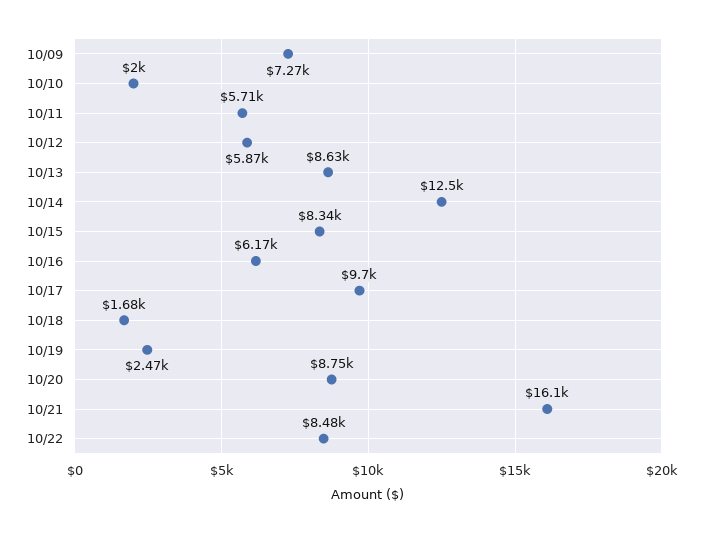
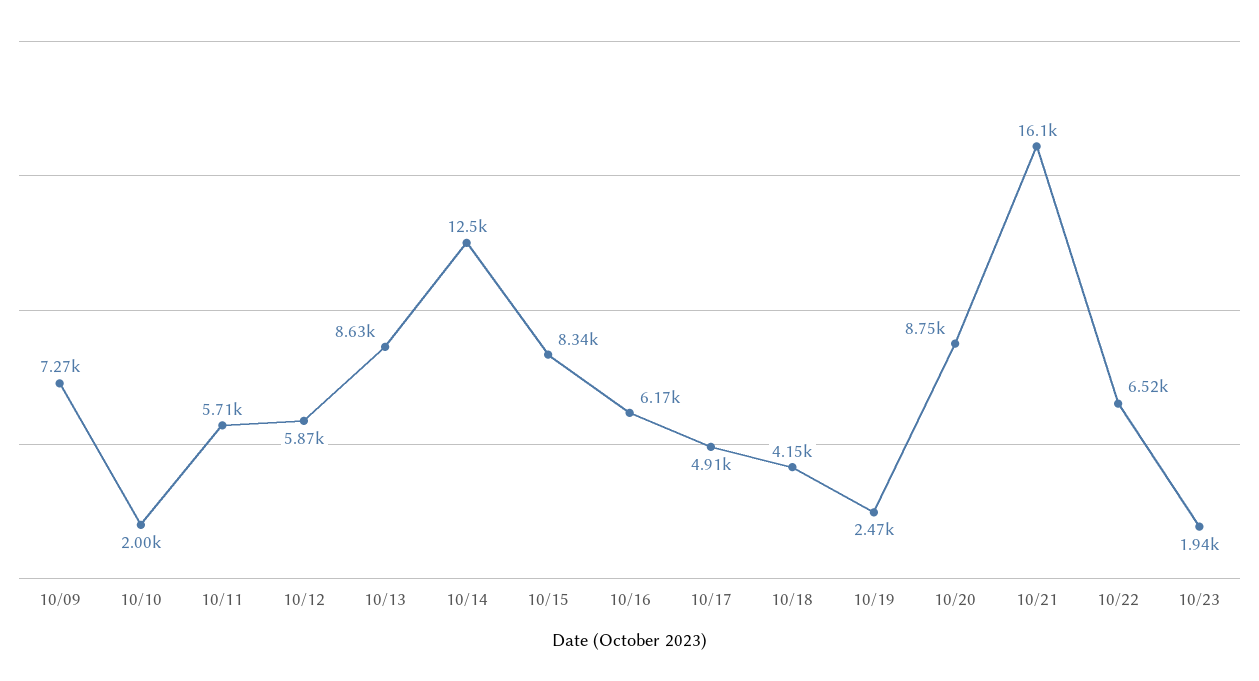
10/17: 9700 -> 4910
10/18: 1680 -> 4150
10/22: 8480 -> 6520
10/23: none -> 1940

